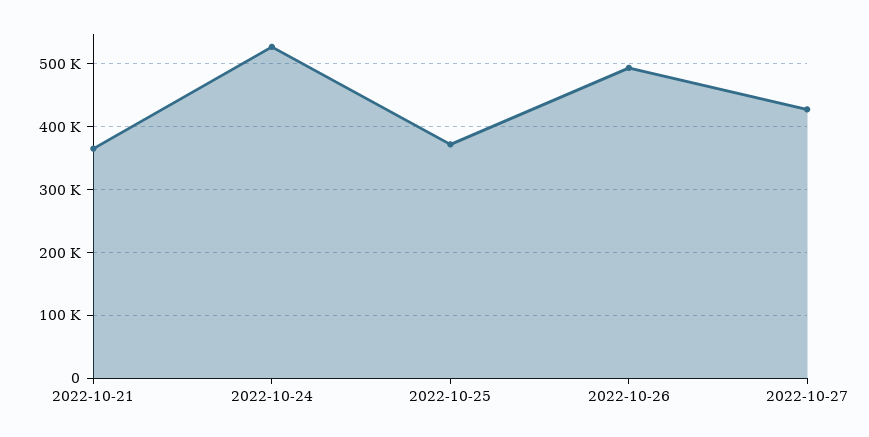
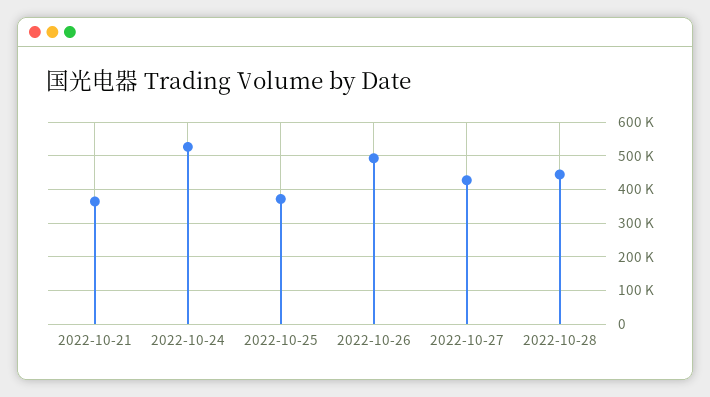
2022-10-28: none -> 440000

